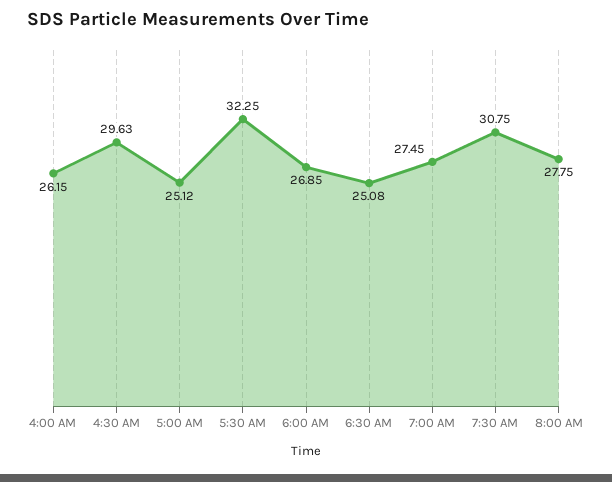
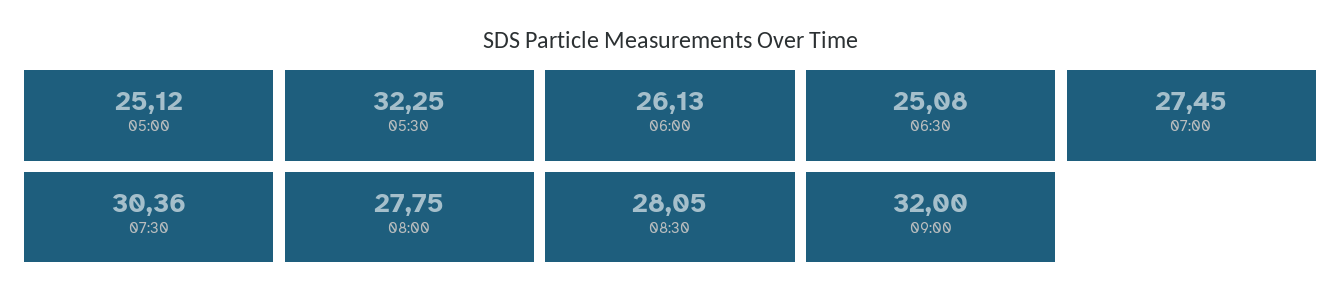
4:00 AM: 26.15 -> none
4:30 AM: 29.63 -> none
6:00 AM: 26.85 -> 26.13
7:30 AM: 30.75 -> 30.36
08:30: none -> 28.05
09:00: none -> 32

